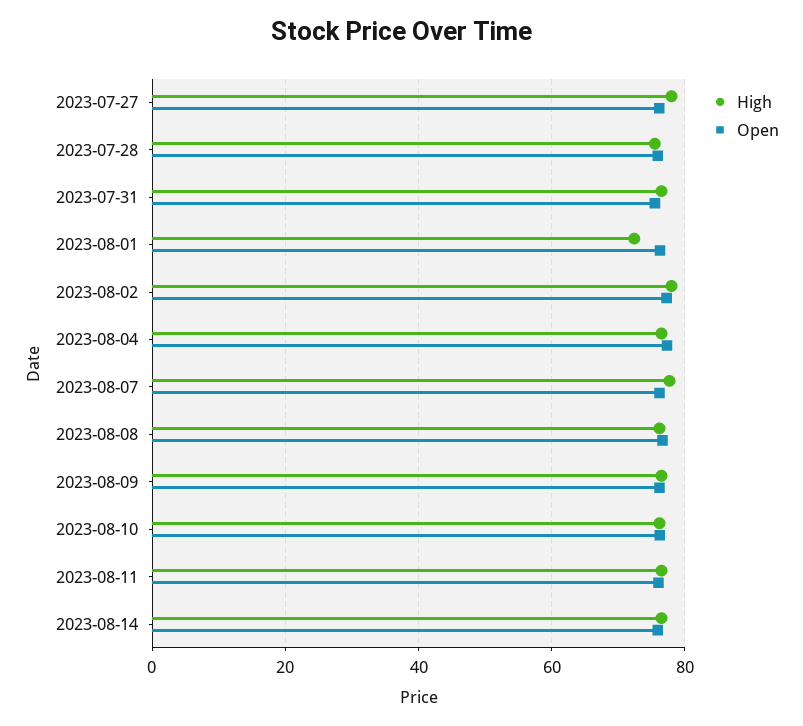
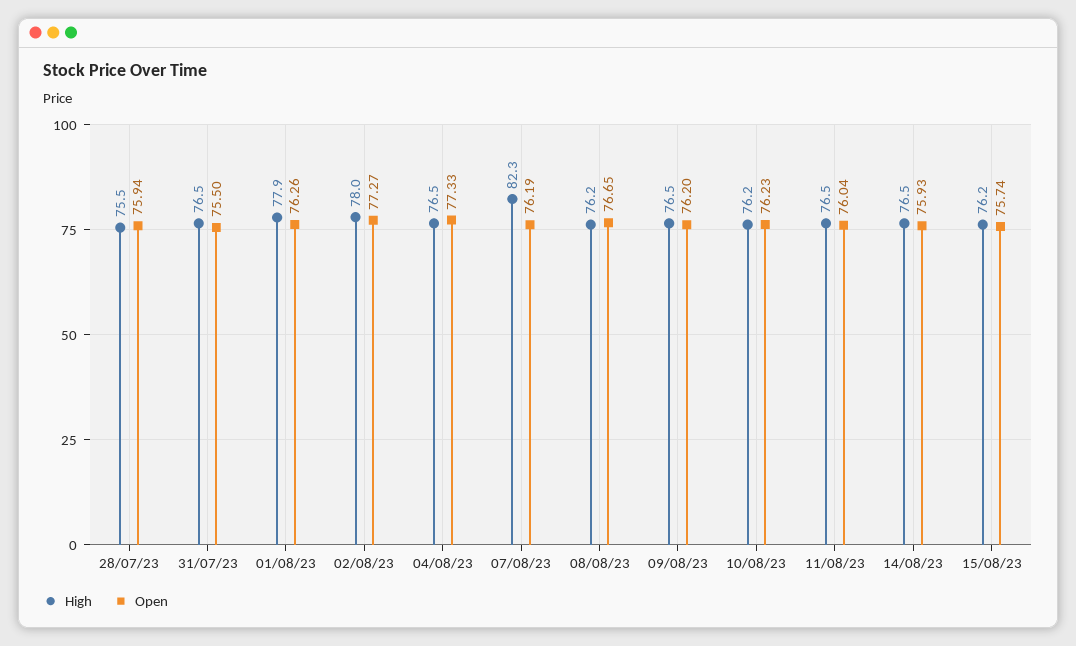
High, 2023-07-27: 78 -> none
Open, 2023-07-27: 76 -> none
High, 2023-08-01: 72 -> 77.9
High, 2023-08-07: 78 -> 82.3
High, 15/08/23: none -> 76.2
Open, 15/08/23: none -> 75.74

